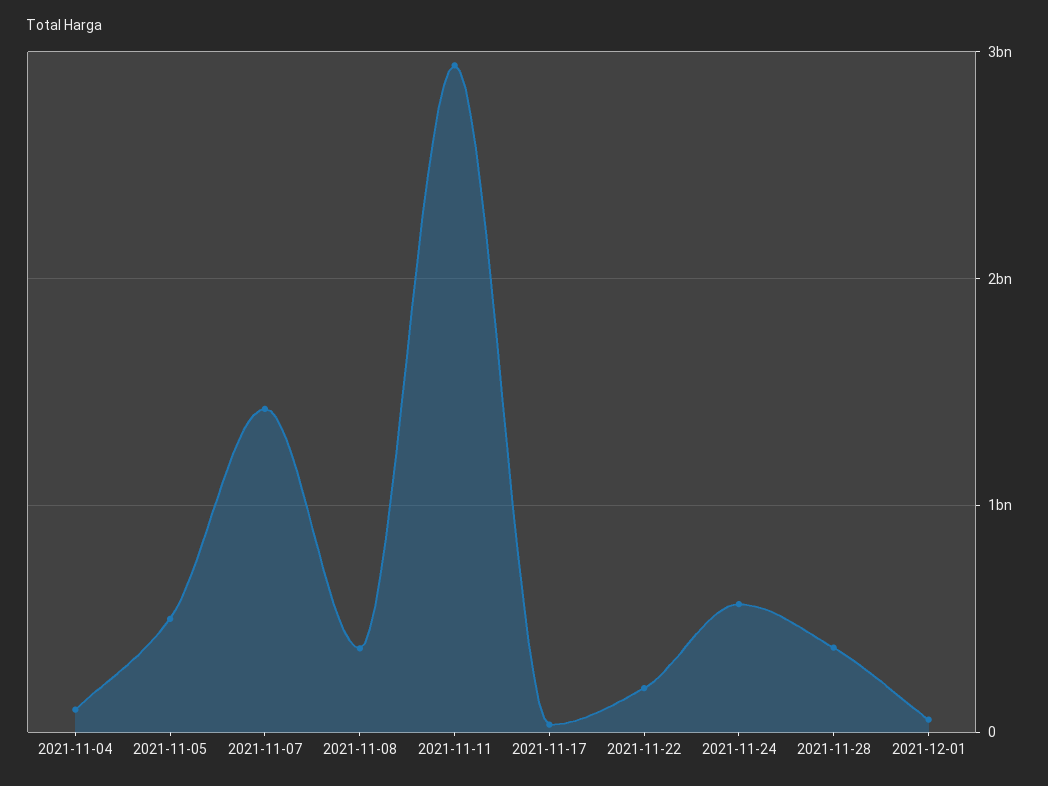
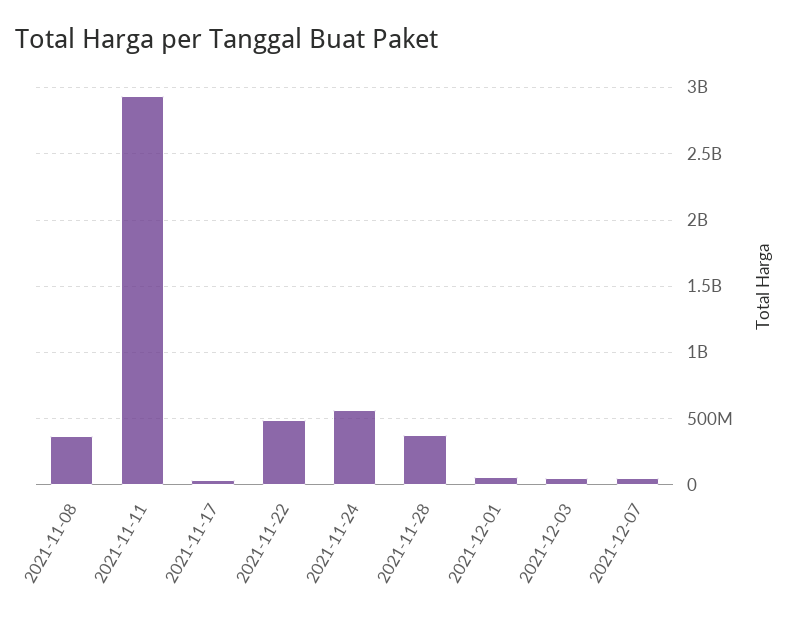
2021-11-04: 100000000 -> none
2021-11-05: 500000000 -> none
2021-11-07: 1400000000 -> none
2021-11-22: 200000000 -> 500000000
2021-12-03: none -> 50000000
2021-12-07: none -> 50000000

